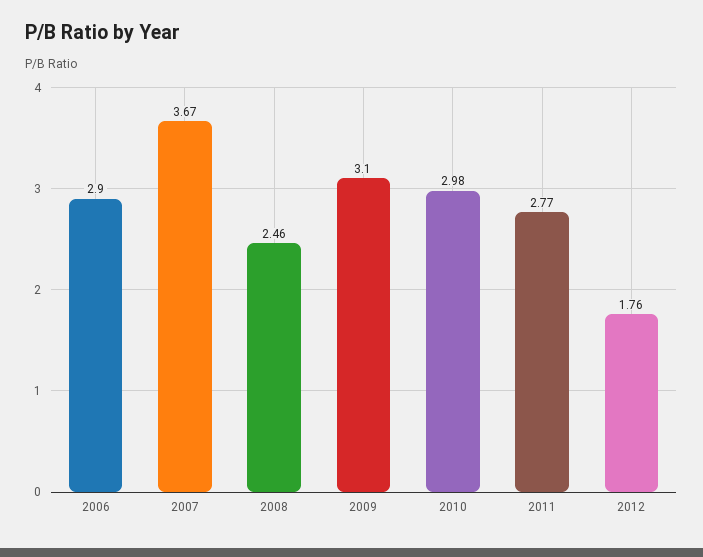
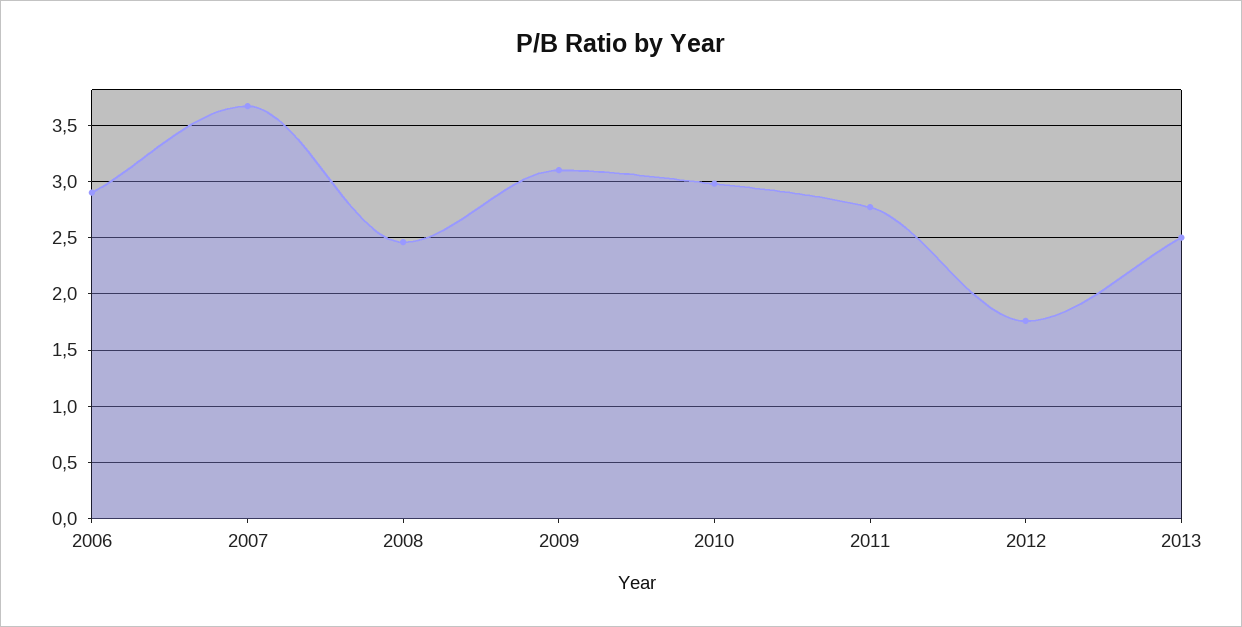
2013: none -> 2.5

